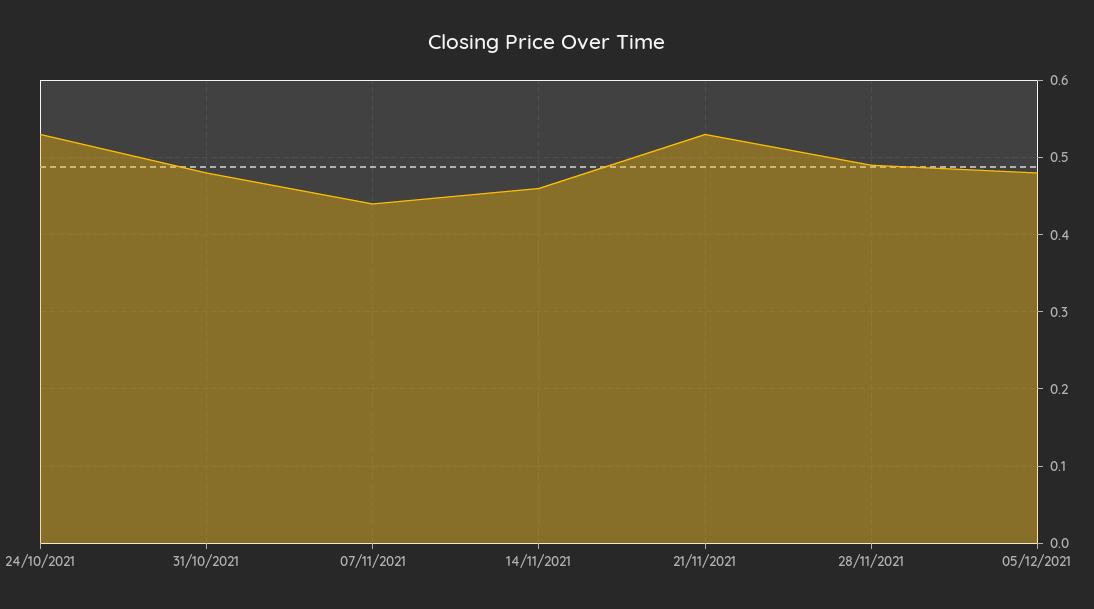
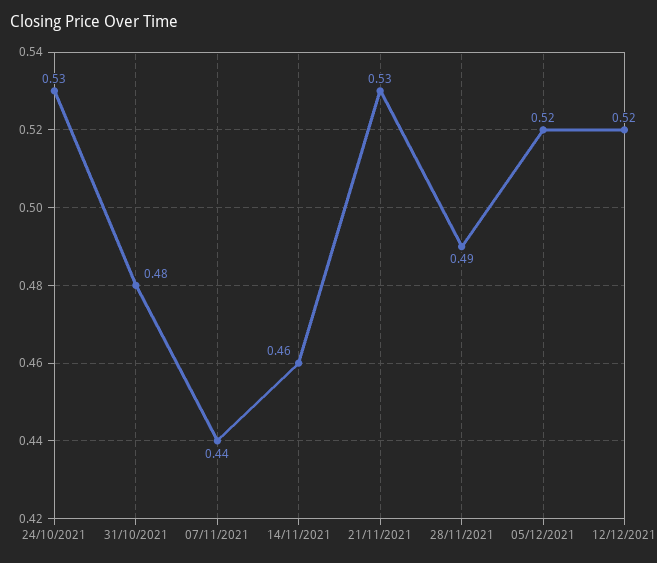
05/12/2021: 0.48 -> 0.52
12/12/2021: none -> 0.52

